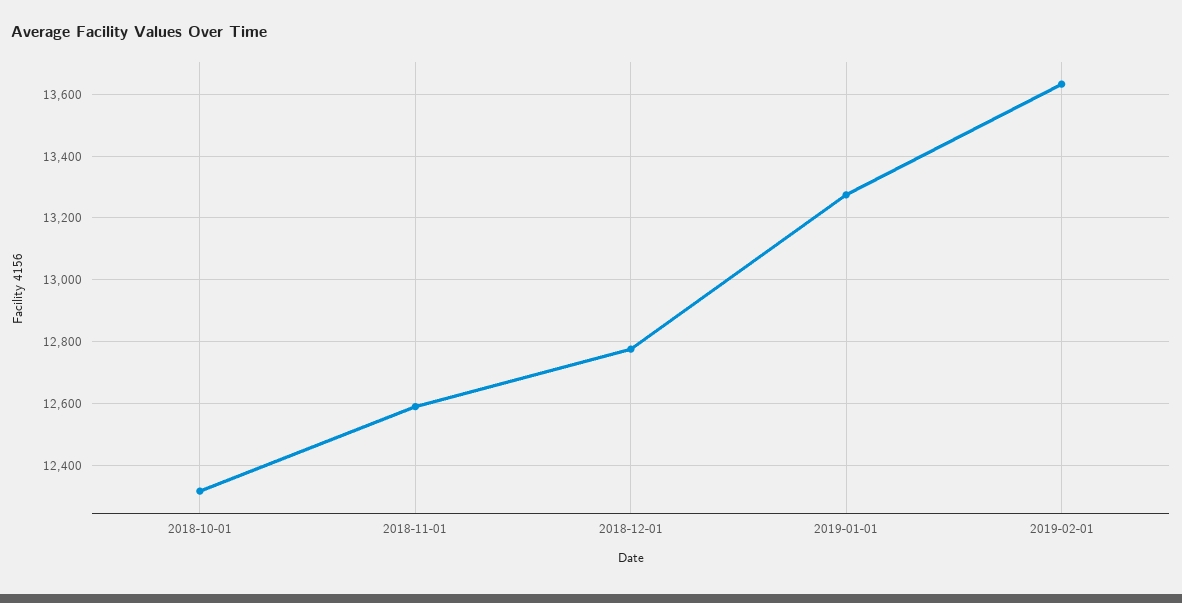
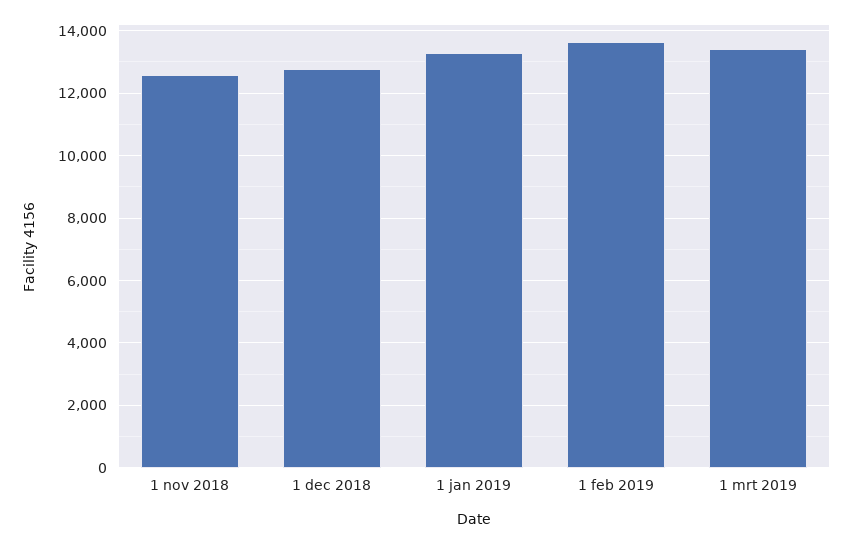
2018-10-01: 12320 -> none
1 mrt 2019: none -> 13400

